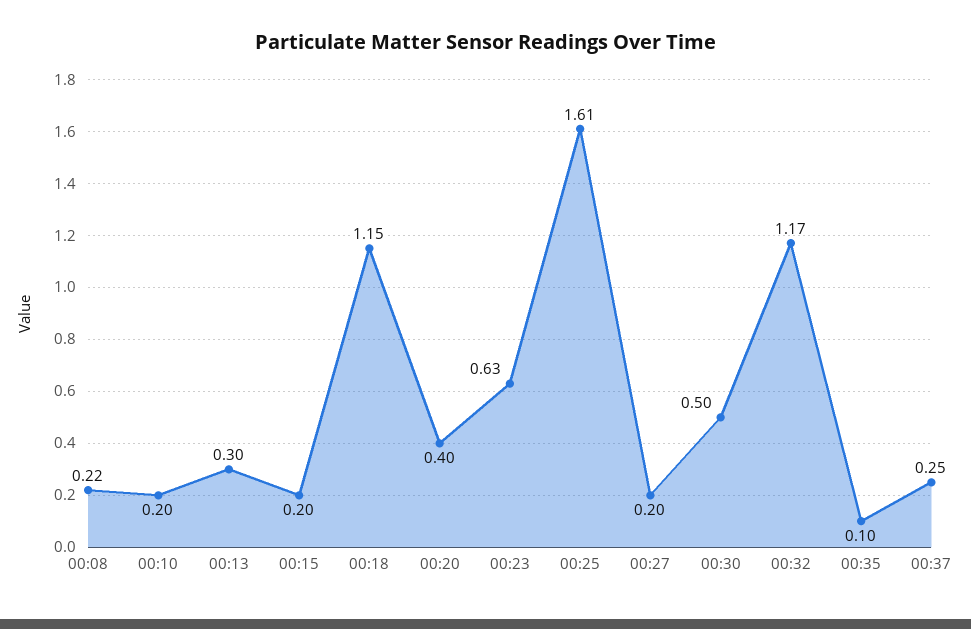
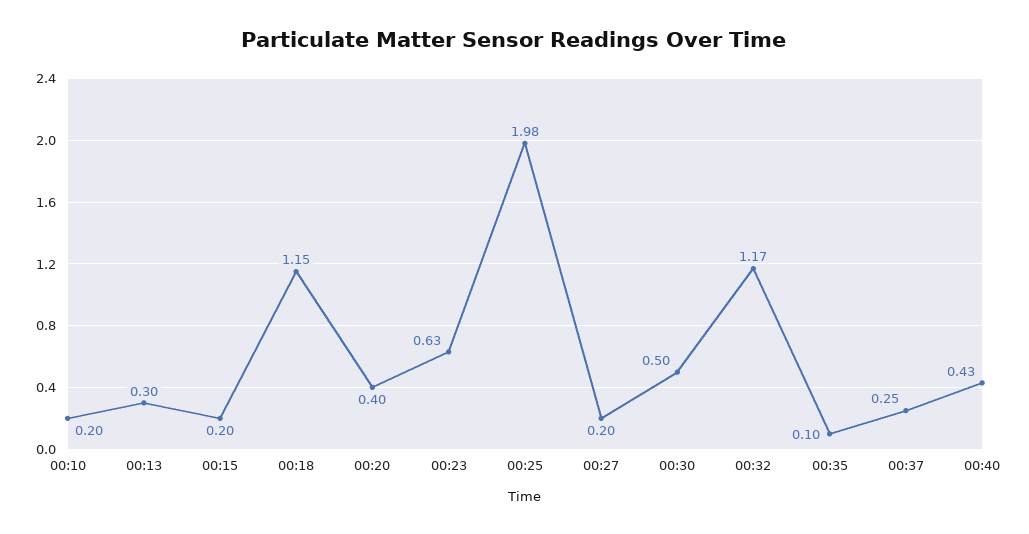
00:08: 0.22 -> none
00:25: 1.61 -> 1.98
00:40: none -> 0.43

